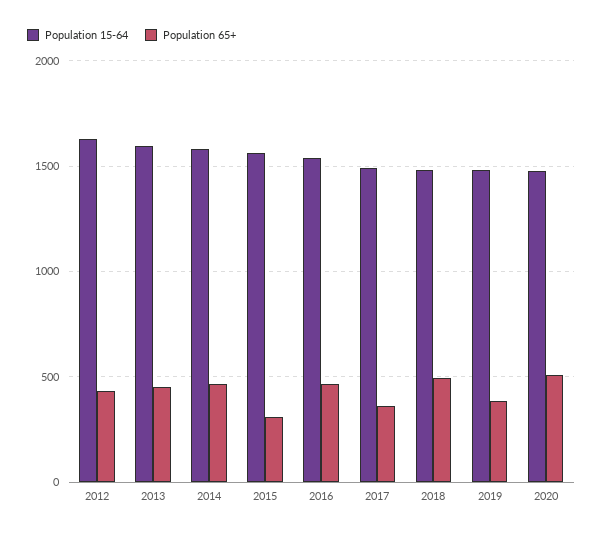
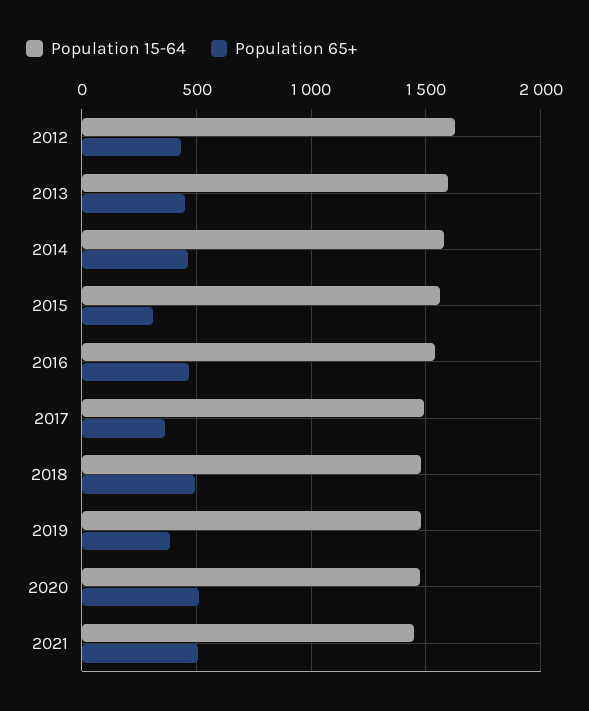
Population 15-64, 2021: none -> 1450
Population 65+, 2021: none -> 500

